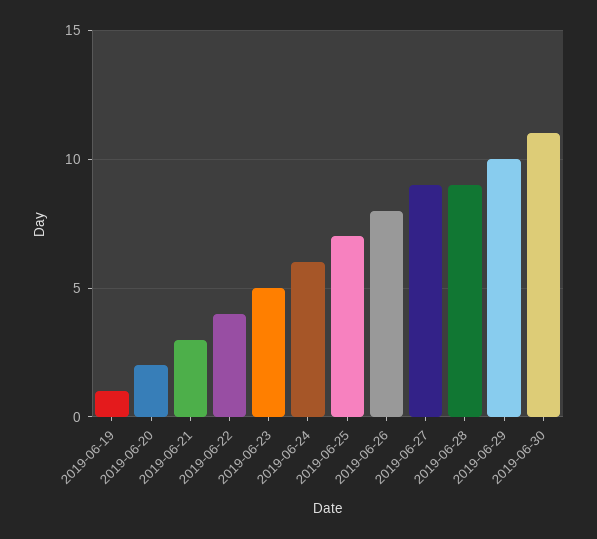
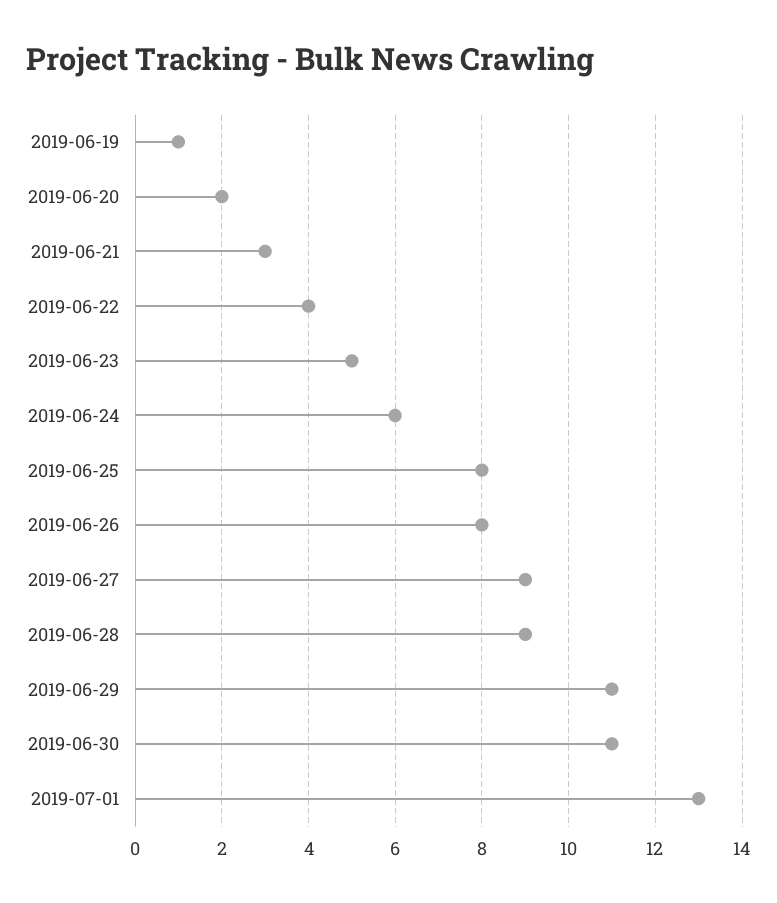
2019-06-25: 7 -> 8
2019-06-29: 10 -> 11
2019-07-01: none -> 13

